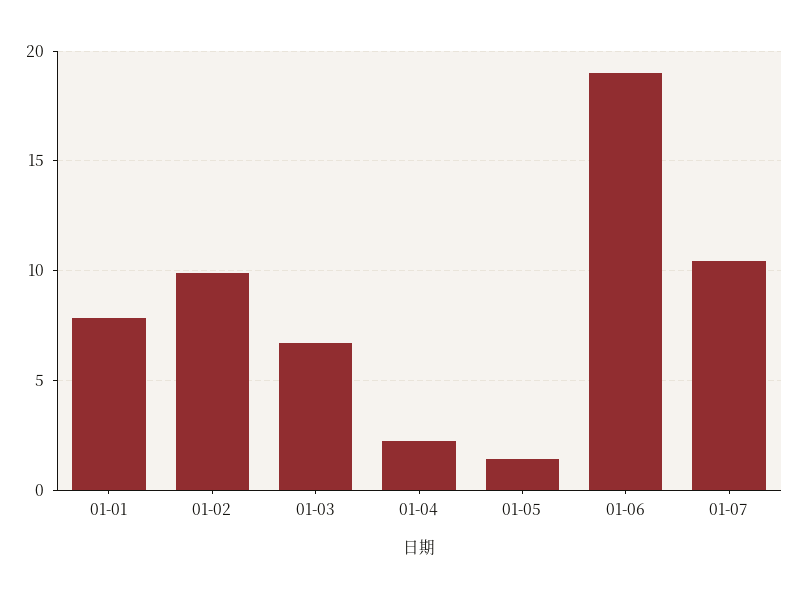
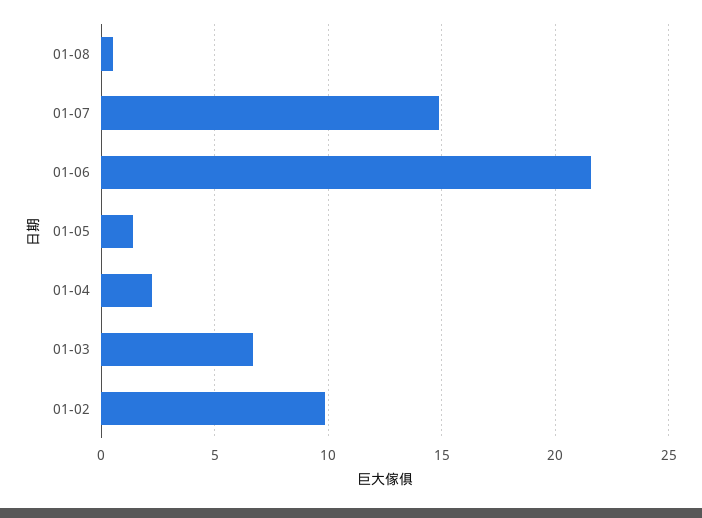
01-01: 8 -> none
01-06: 19 -> 21.5
01-07: 10.5 -> 15
01-08: none -> 0.5

